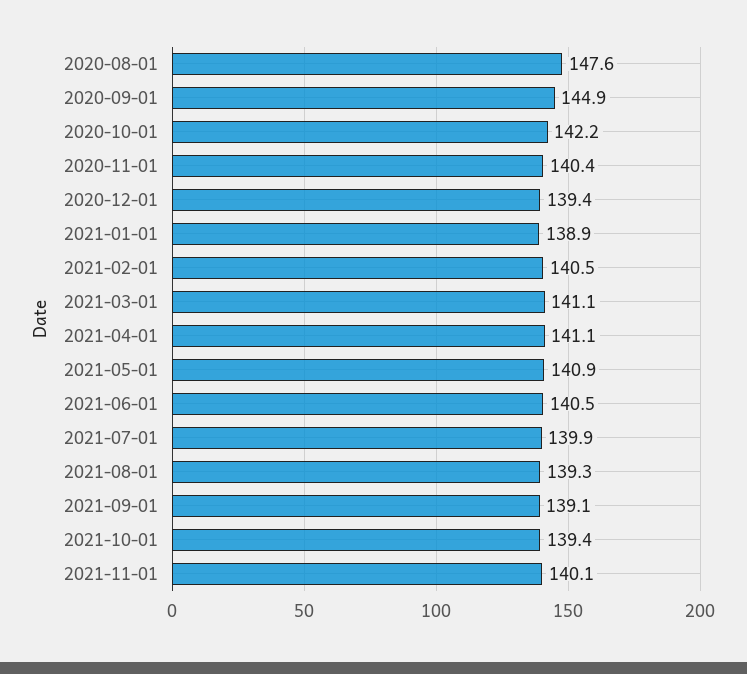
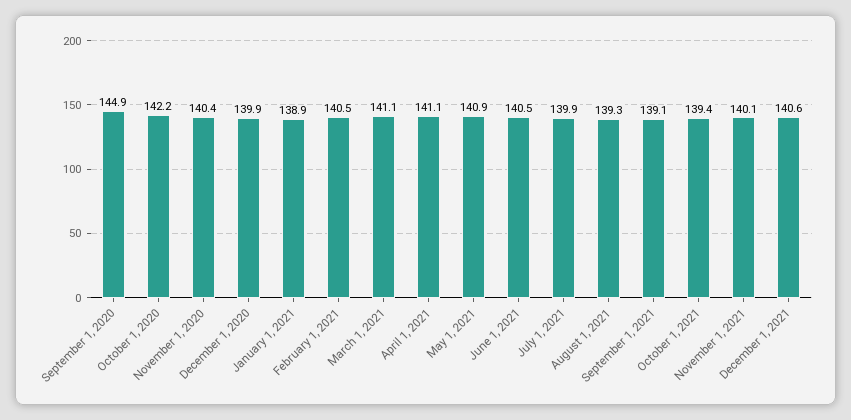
2020-08-01: 147.6 -> none
2020-12-01: 139.4 -> 139.9
December 1, 2021: none -> 140.6

